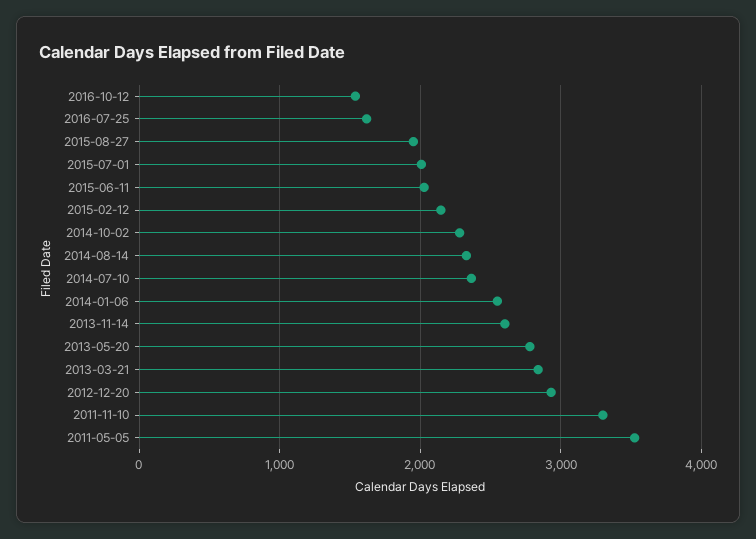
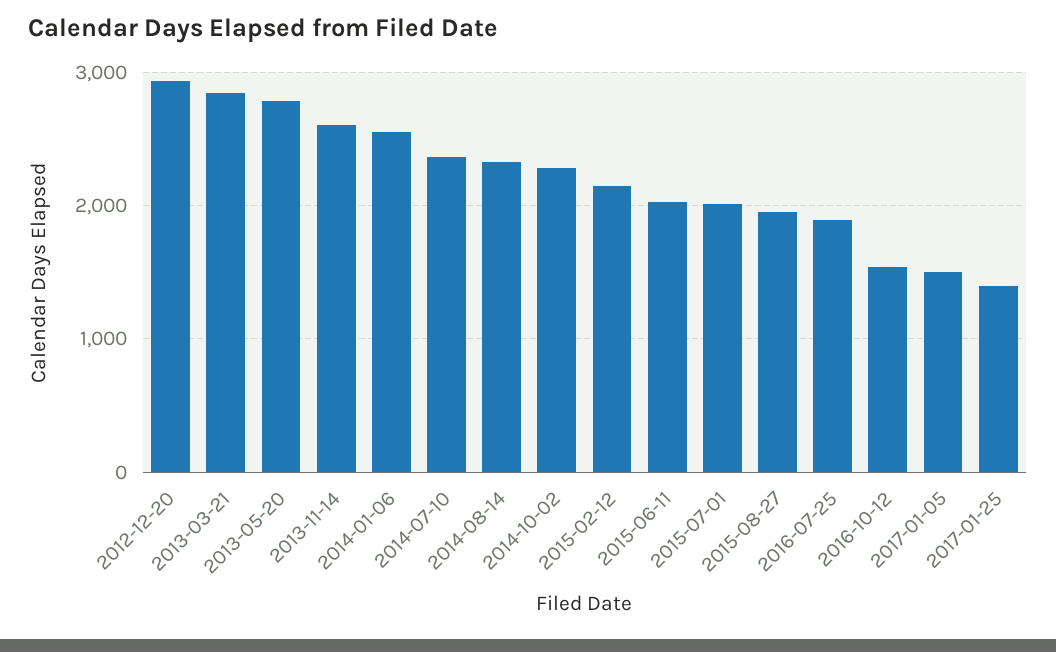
2016-07-25: 1600 -> 1900
2011-11-10: 3300 -> none
2011-05-05: 3500 -> none
2017-01-05: none -> 1500
2017-01-25: none -> 1400

